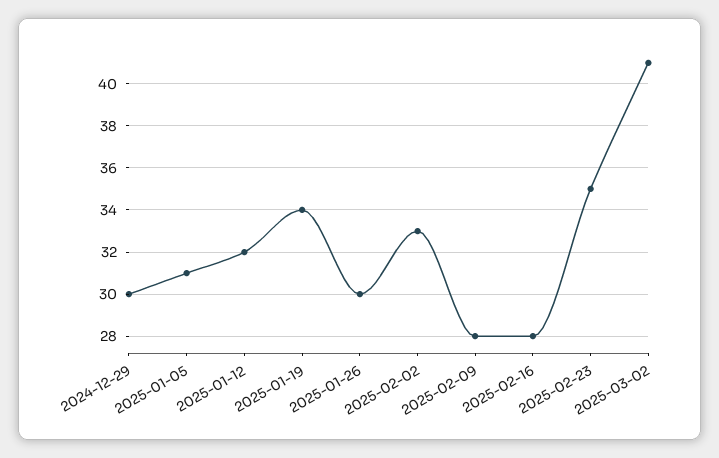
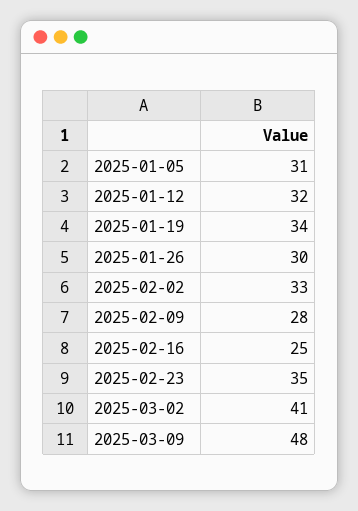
2024-12-29: 30 -> none
2025-02-16: 28 -> 25
2025-03-09: none -> 48

